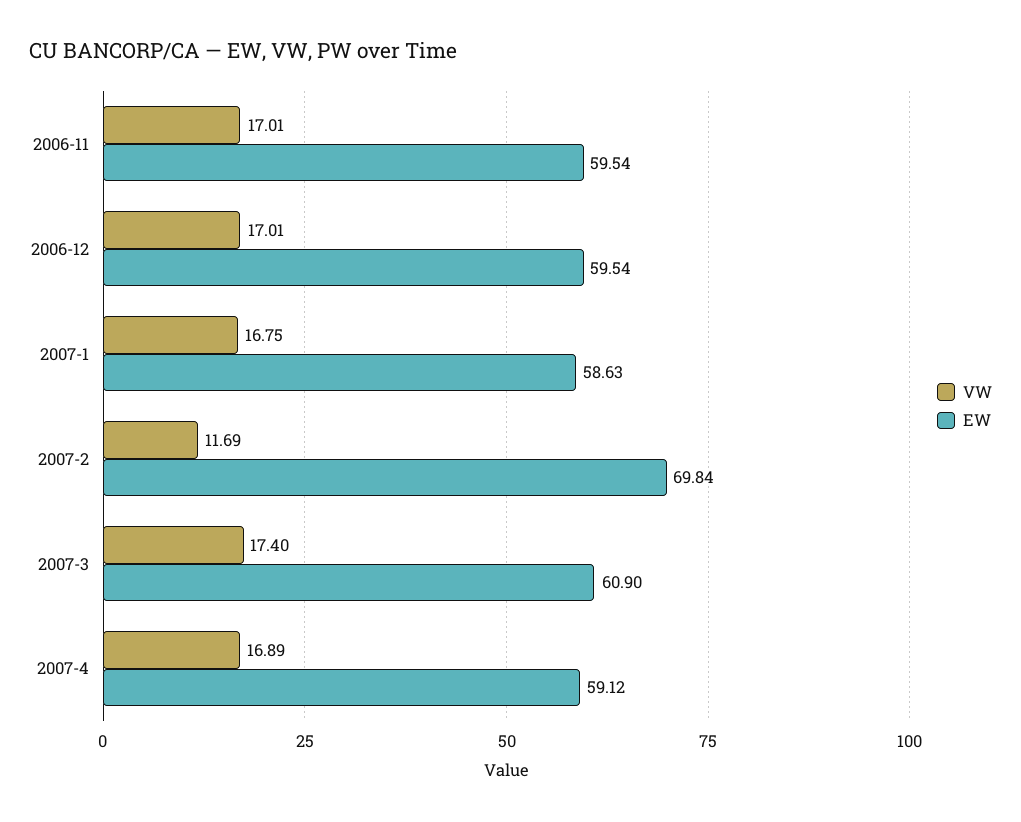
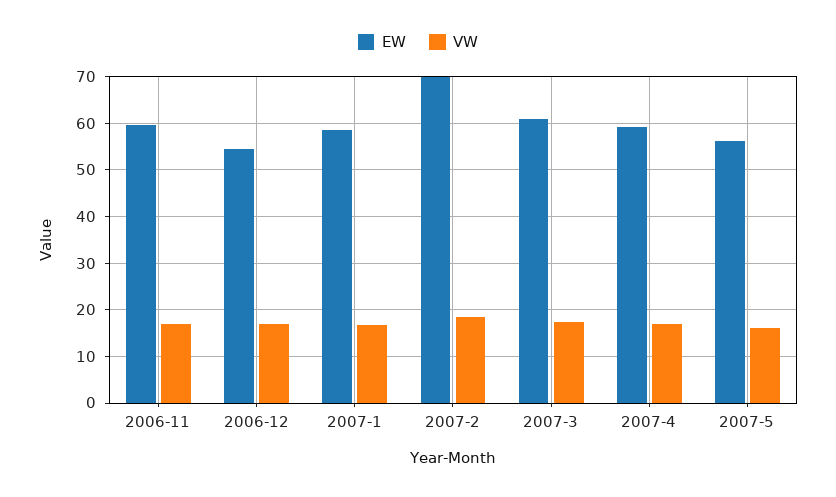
EW, 2006-12: 59.54 -> 54
VW, 2007-2: 11.69 -> 18
EW, 2007-5: none -> 56
VW, 2007-5: none -> 16

